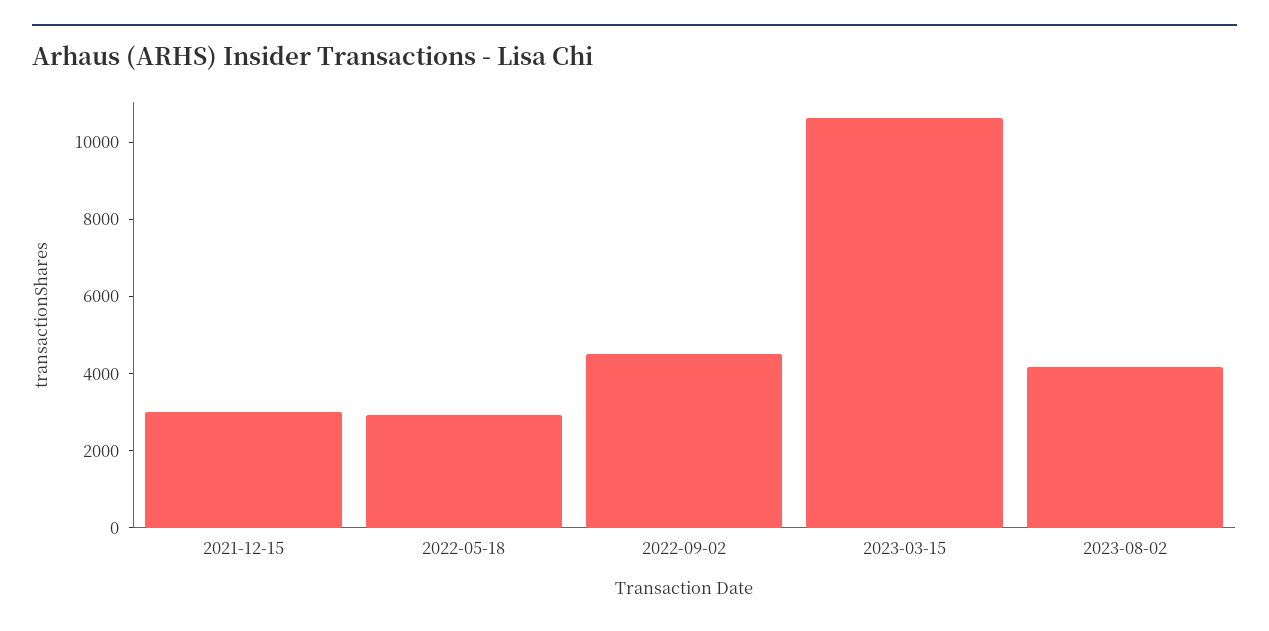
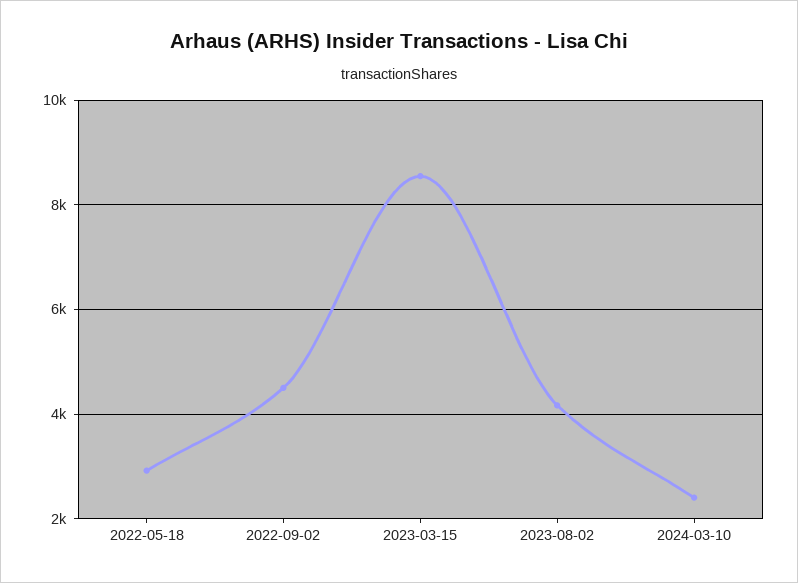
2021-12-15: 3000 -> none
2023-03-15: 10500 -> 8600
2024-03-10: none -> 2400

